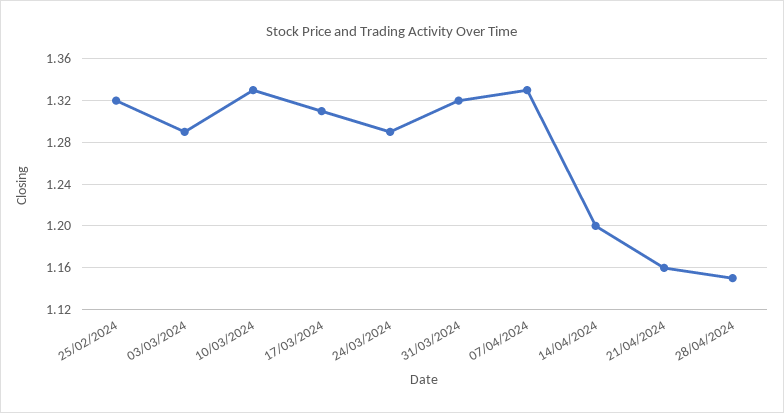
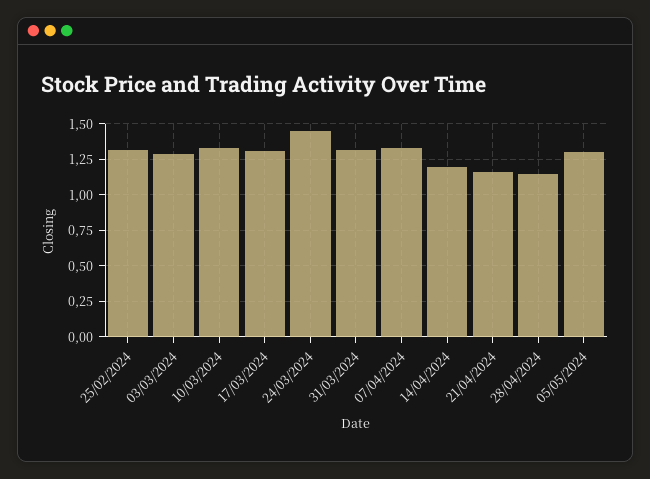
24/03/2024: 1.29 -> 1.45
05/05/2024: none -> 1.3

